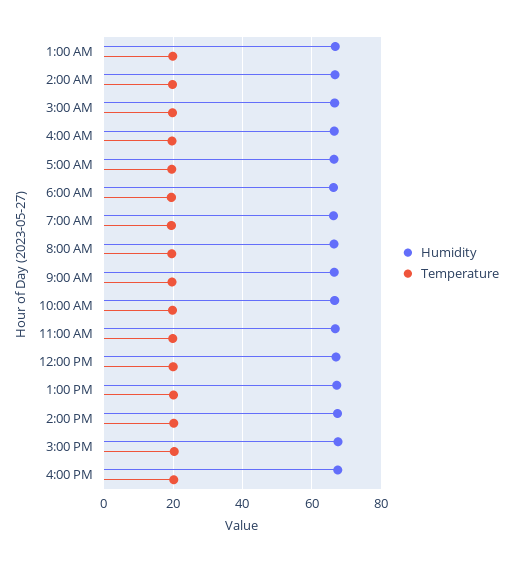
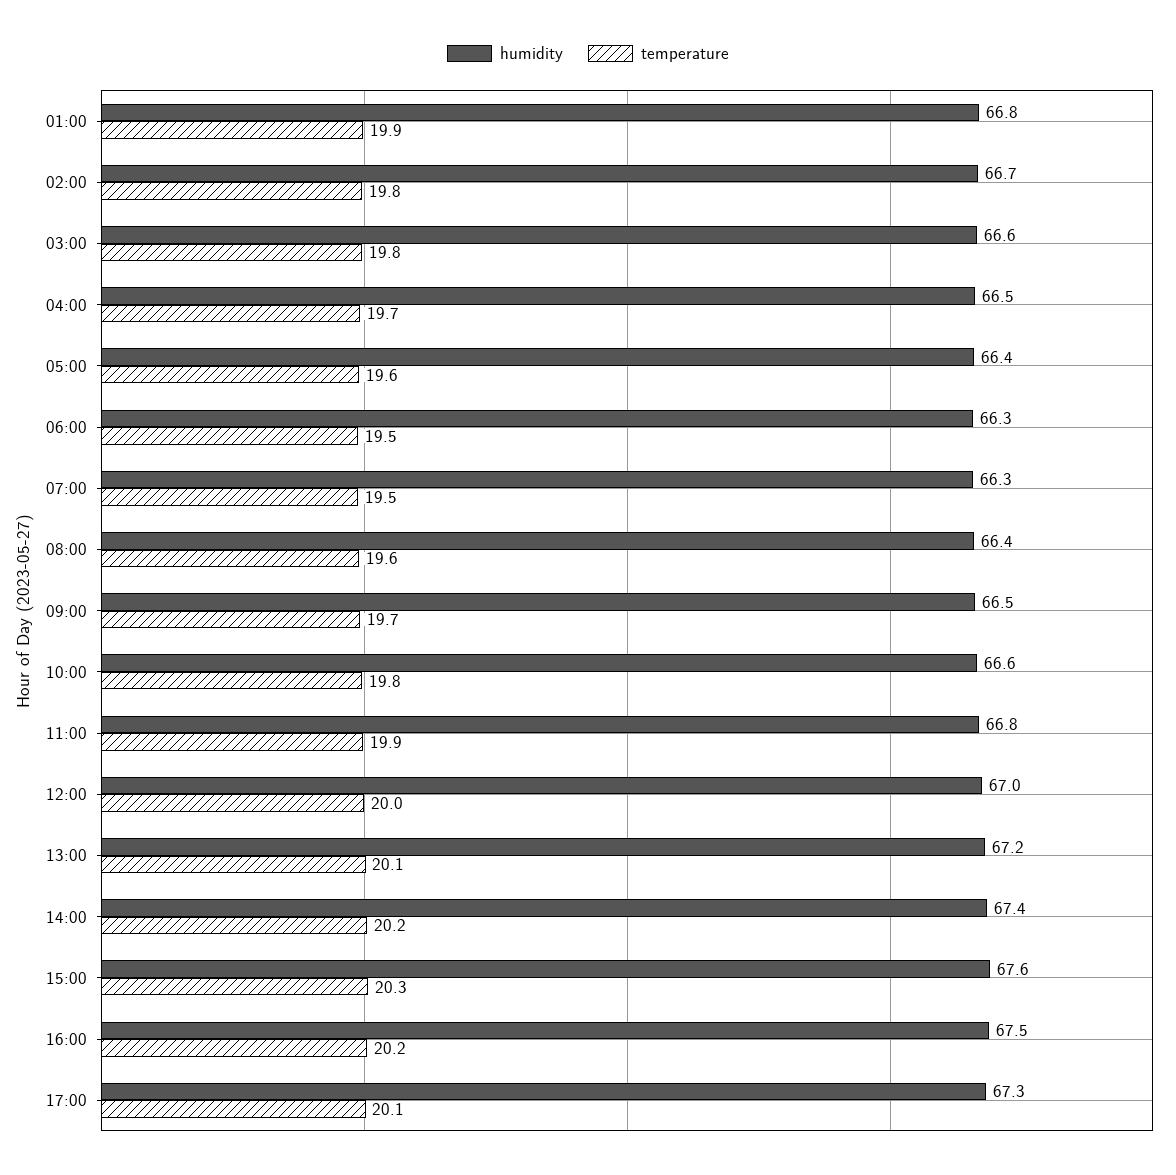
Humidity, 17:00: none -> 67.3
Temperature, 17:00: none -> 20.1

